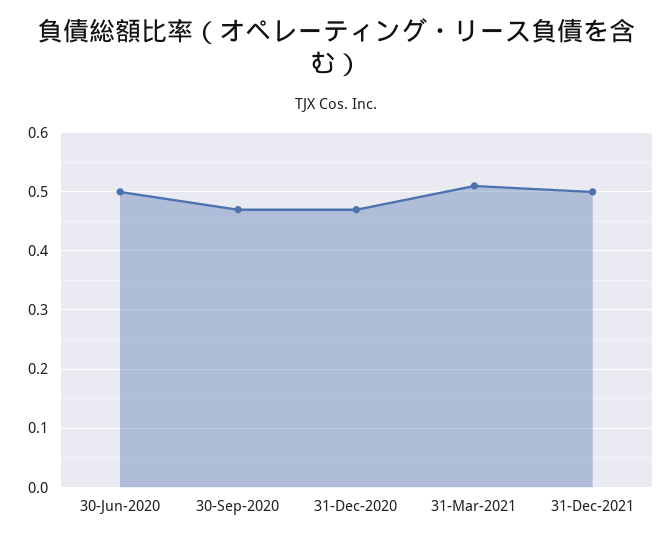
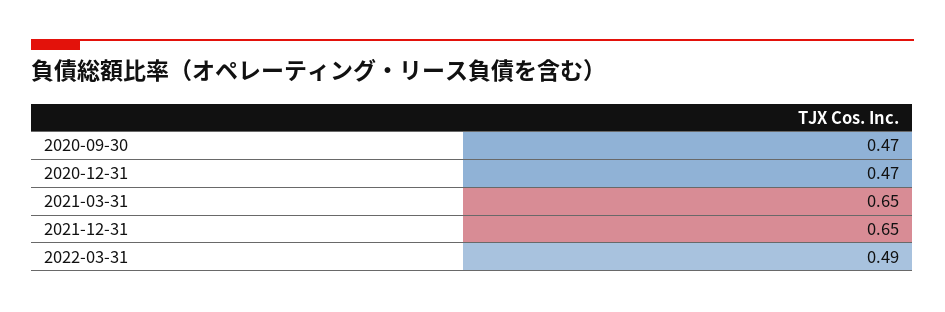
30-Jun-2020: 0.5 -> none
31-Mar-2021: 0.5 -> 0.65
31-Dec-2021: 0.5 -> 0.65
2022-03-31: none -> 0.49

